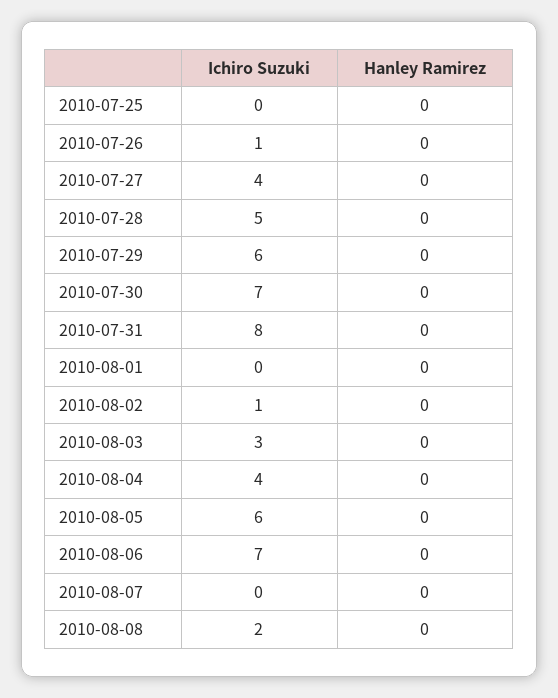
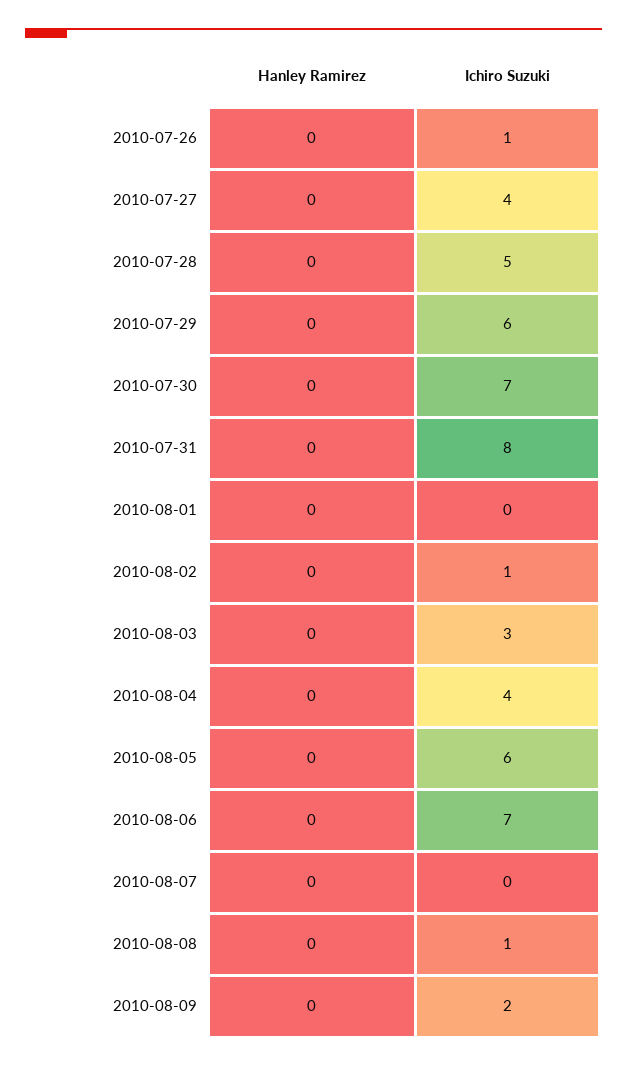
Ichiro Suzuki, 2010-07-25: 0 -> none
Hanley Ramirez, 2010-07-25: 0 -> none
Ichiro Suzuki, 2010-08-08: 2 -> 1
Hanley Ramirez, 2010-08-09: none -> 0
Ichiro Suzuki, 2010-08-09: none -> 2

